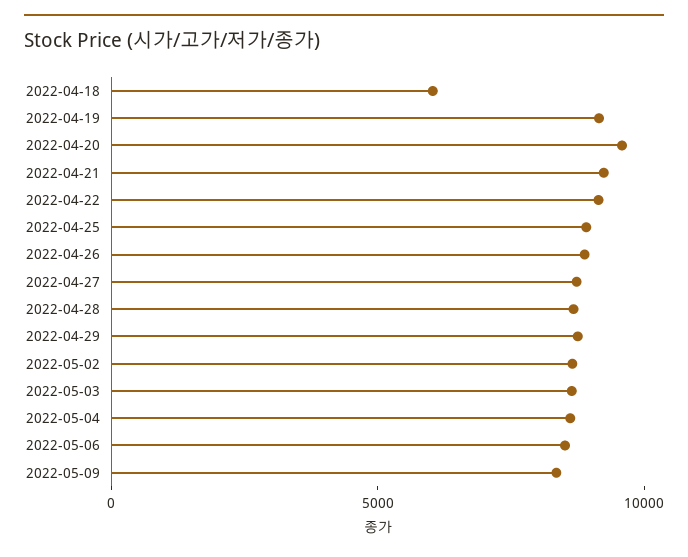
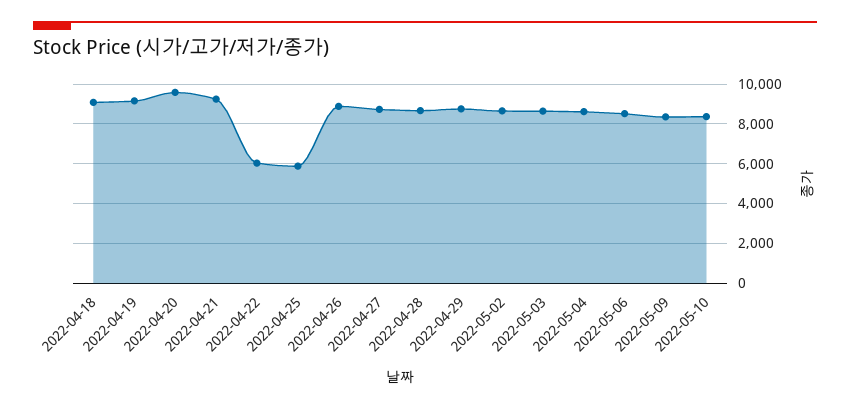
2022-04-18: 6000 -> 9000
2022-04-22: 9000 -> 6000
2022-04-25: 9000 -> 6000
2022-05-10: none -> 8500

